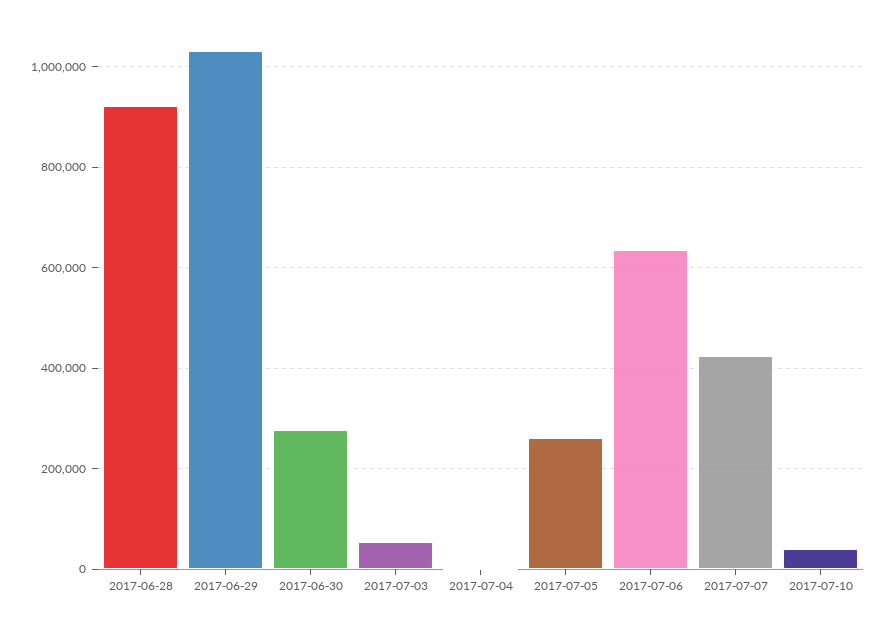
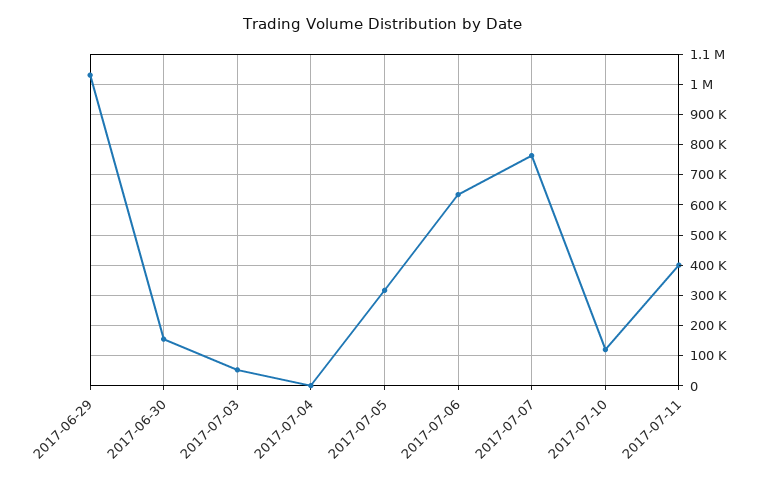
2017-06-28: 920000 -> none
2017-06-30: 280000 -> 160000
2017-07-05: 260000 -> 320000
2017-07-07: 420000 -> 760000
2017-07-10: 40000 -> 120000
2017-07-11: none -> 400000

